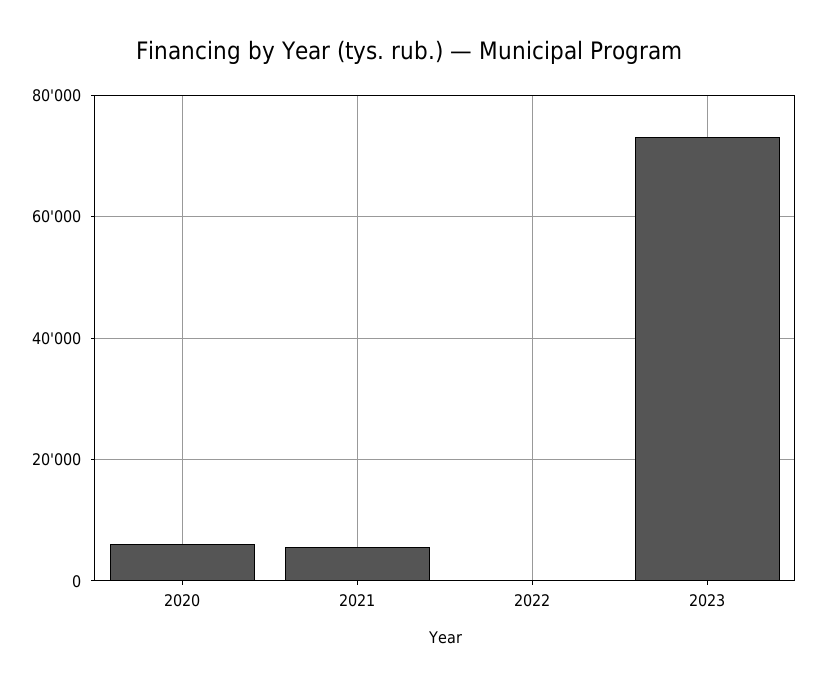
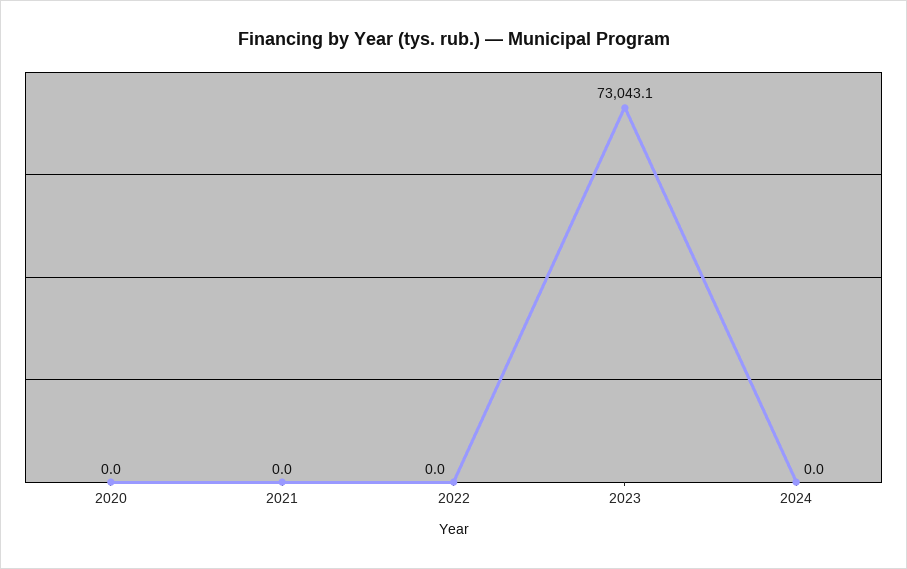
2020: 6000 -> 0
2021: 6000 -> 0
2024: none -> 0

